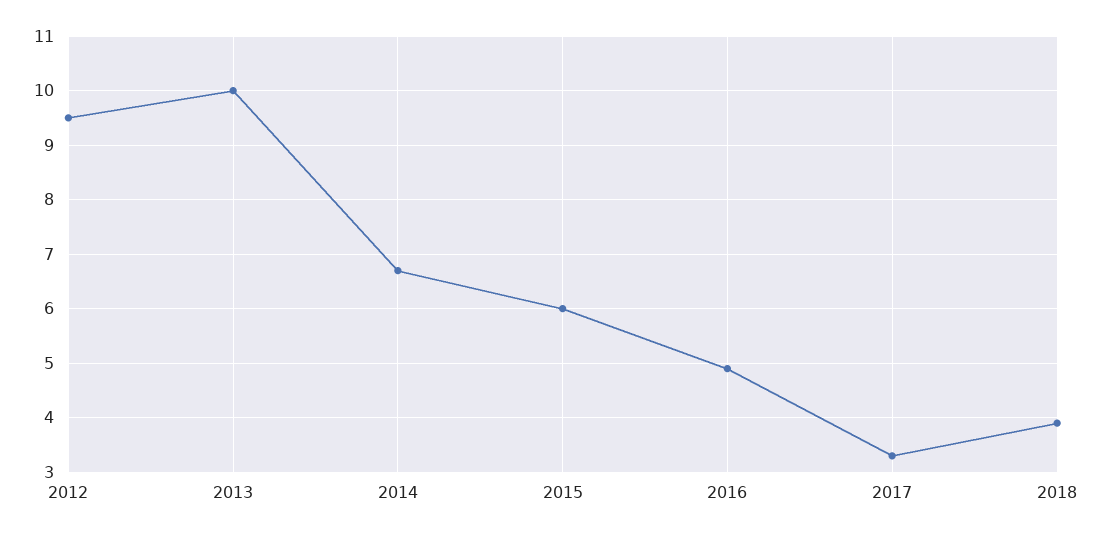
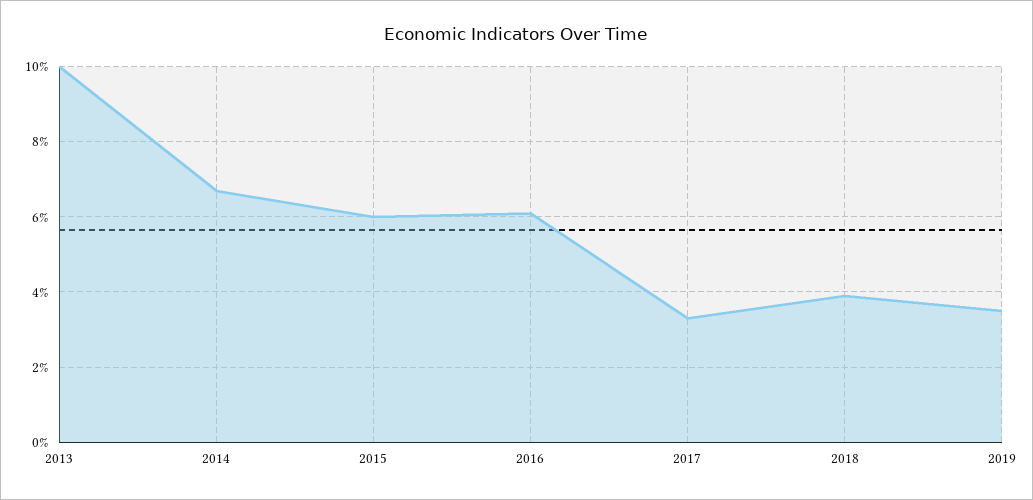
2012: 9.5 -> none
2016: 5 -> 6
2019: none -> 3.5

